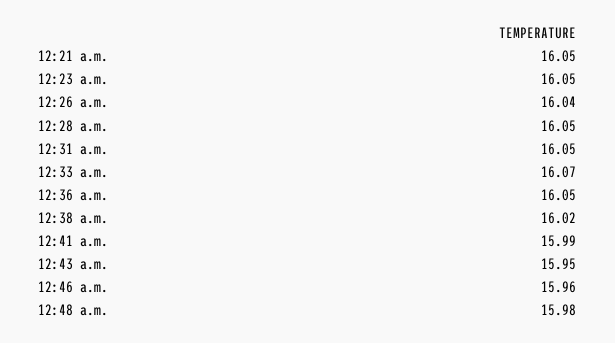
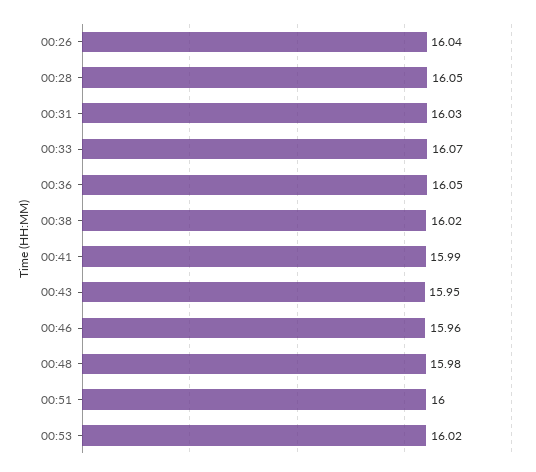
12:21 a.m.: 16.05 -> none
12:23 a.m.: 16.05 -> none
12:31 a.m.: 16.05 -> 16.03
00:51: none -> 16
00:53: none -> 16.02

